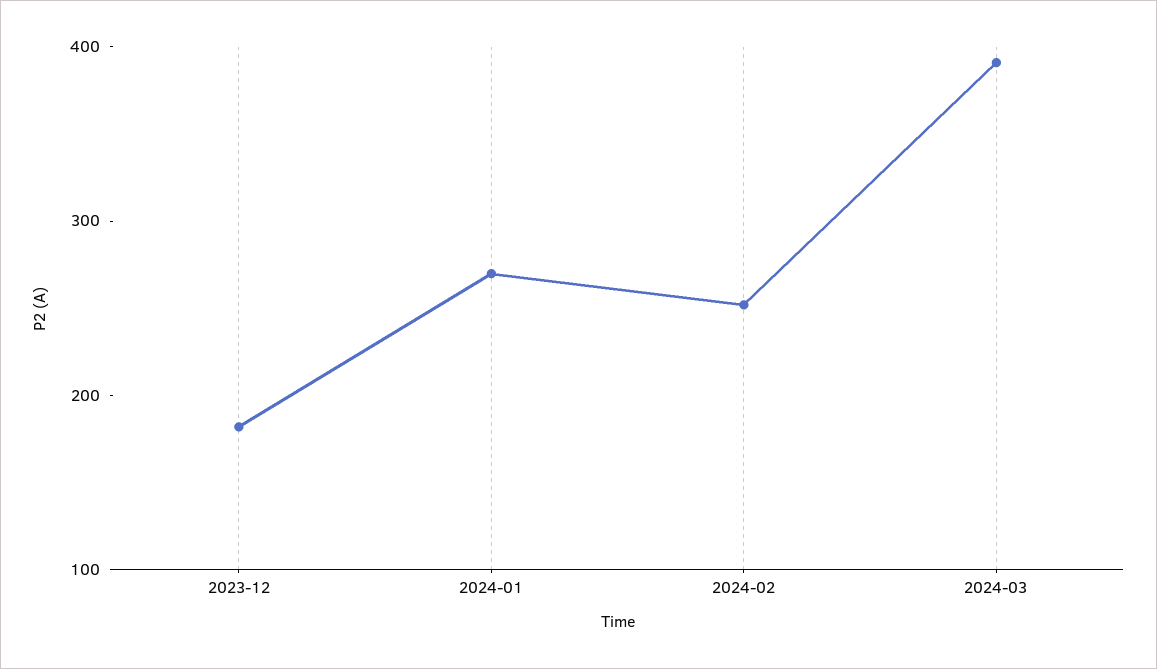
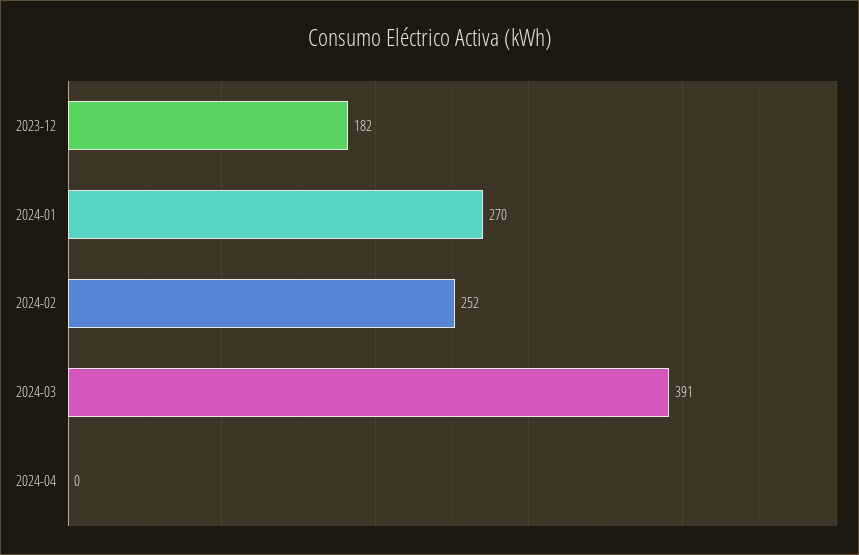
2024-04: none -> 0

